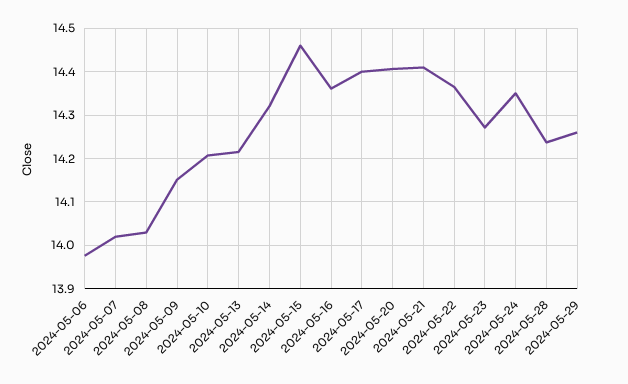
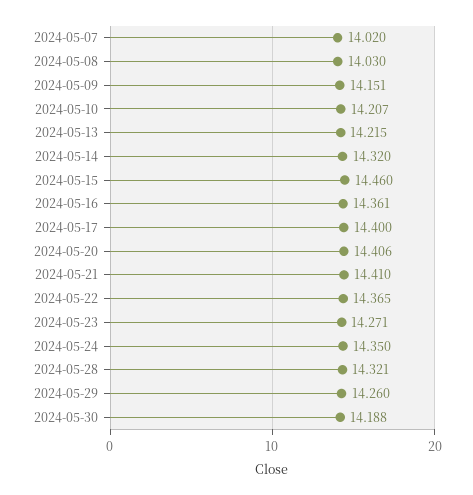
2024-05-06: 13.98 -> none
2024-05-28: 14.24 -> 14.321
2024-05-30: none -> 14.188

